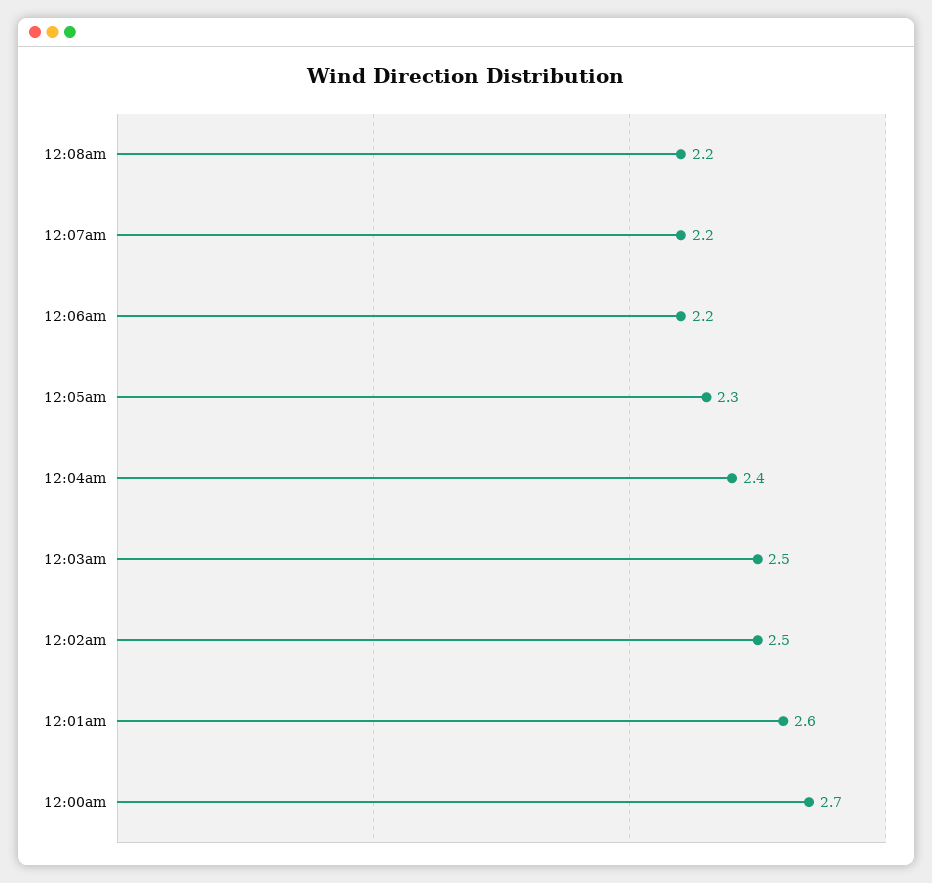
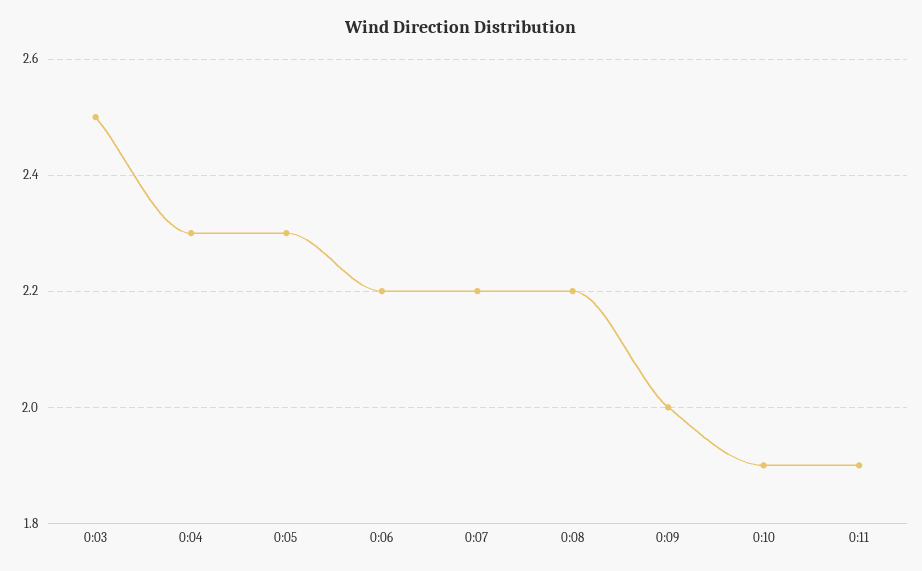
12:04am: 2.4 -> 2.3
12:02am: 2.5 -> none
12:01am: 2.6 -> none
12:00am: 2.7 -> none
0:09: none -> 2
0:10: none -> 1.9
0:11: none -> 1.9

